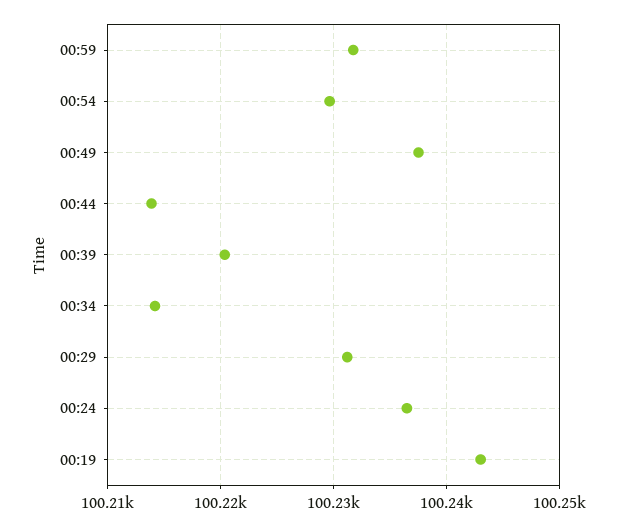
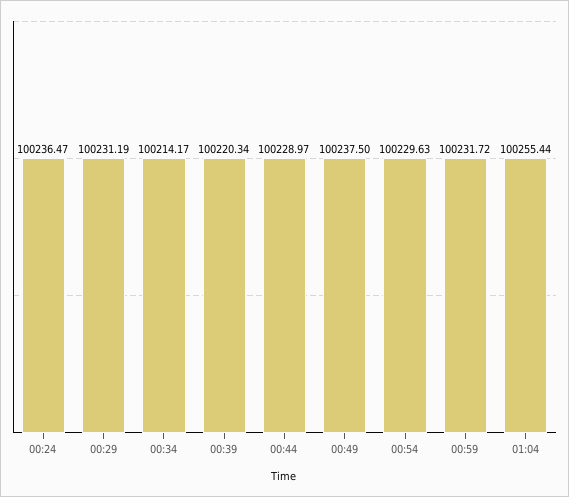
00:44: 100214 -> 100228.97
00:19: 100243 -> none
01:04: none -> 100255.44

